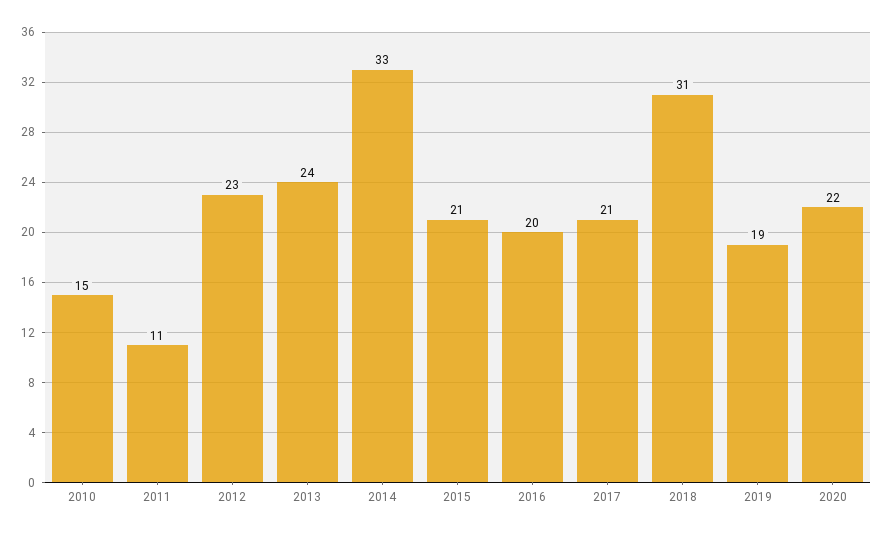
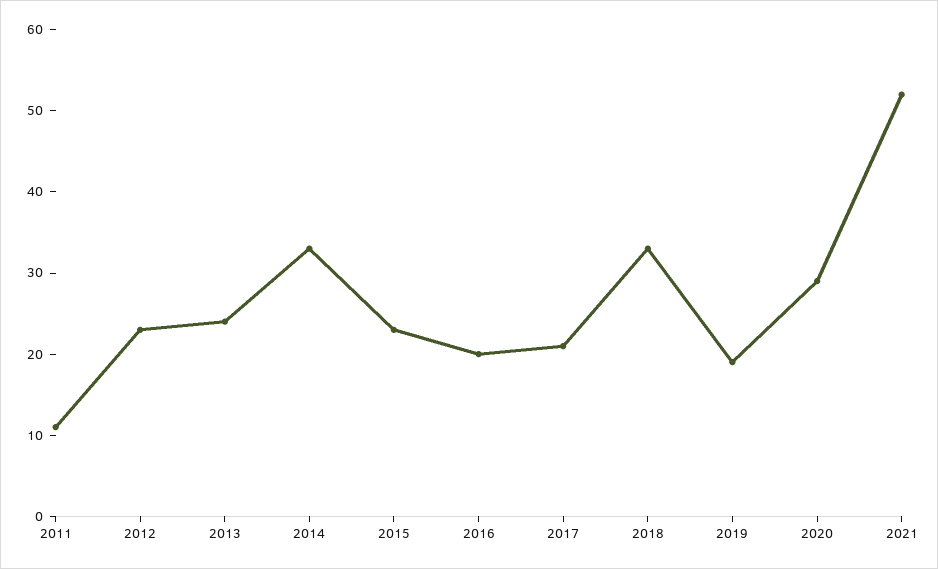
2010: 15 -> none
2015: 21 -> 23
2018: 31 -> 33
2020: 22 -> 29
2021: none -> 52

